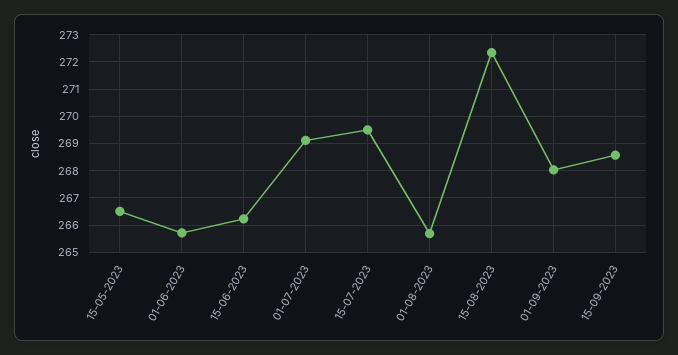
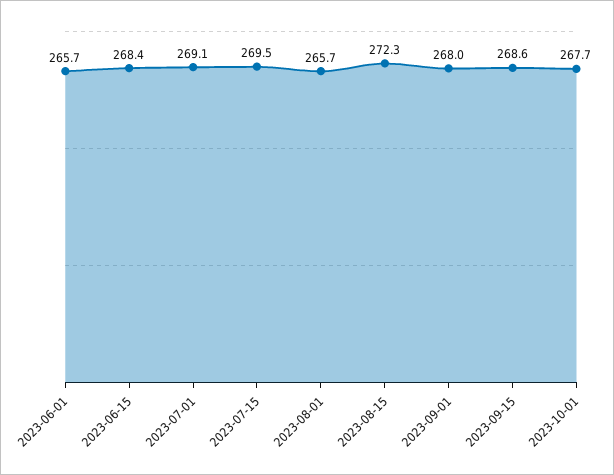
15-05-2023: 266.5 -> none
15-06-2023: 266.25 -> 268.4
2023-10-01: none -> 267.7

